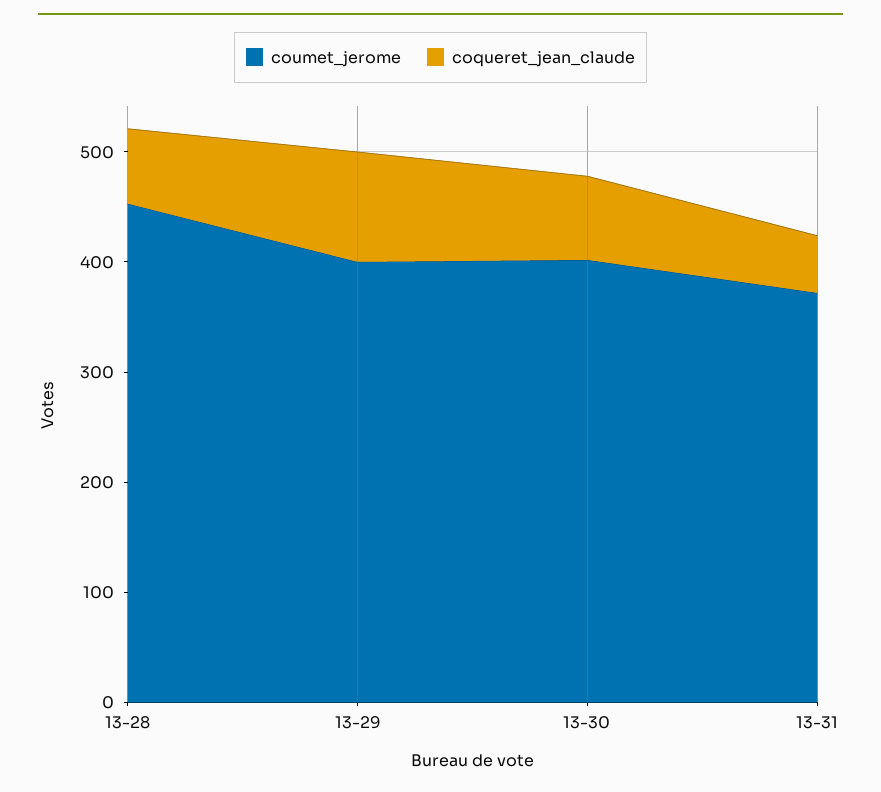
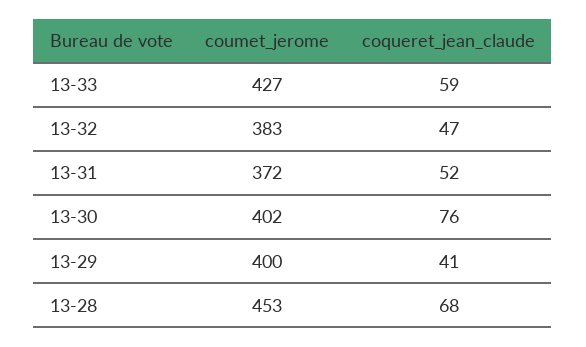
coqueret_jean_claude, 13-29: 100 -> 41
coumet_jerome, 13-33: none -> 427
coqueret_jean_claude, 13-33: none -> 59
coumet_jerome, 13-32: none -> 383
coqueret_jean_claude, 13-32: none -> 47

